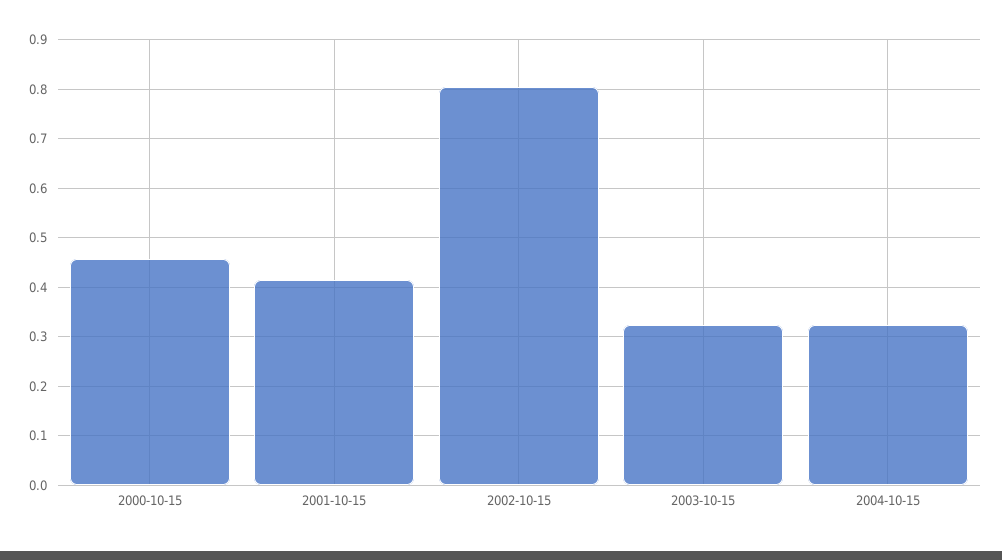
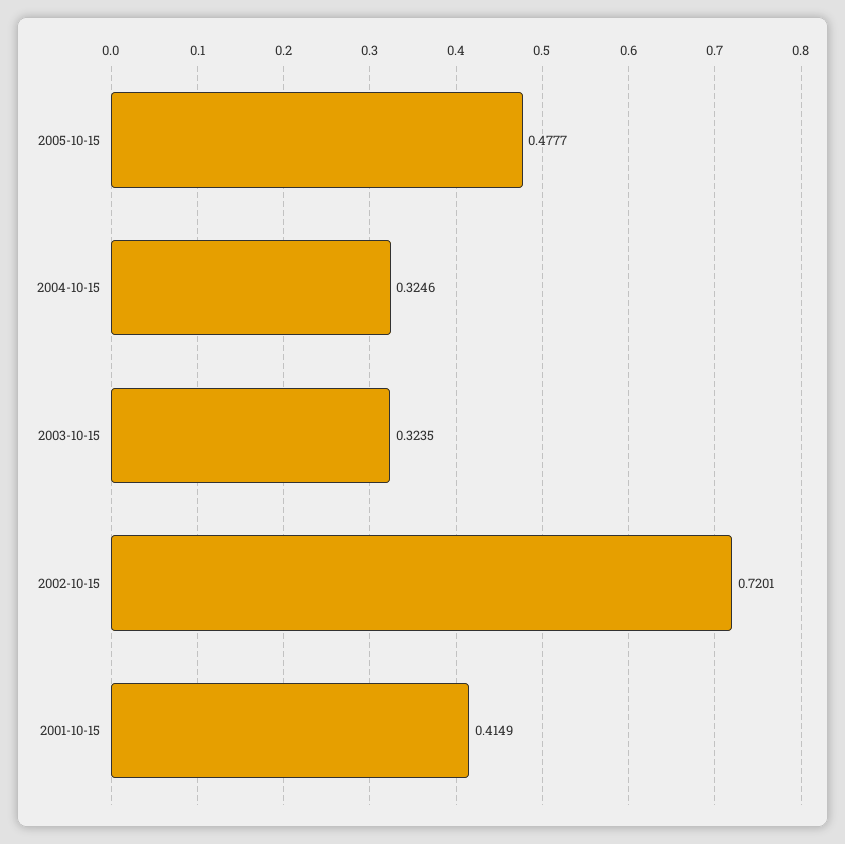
2000-10-15: 0.46 -> none
2002-10-15: 0.8 -> 0.7201
2005-10-15: none -> 0.4777

